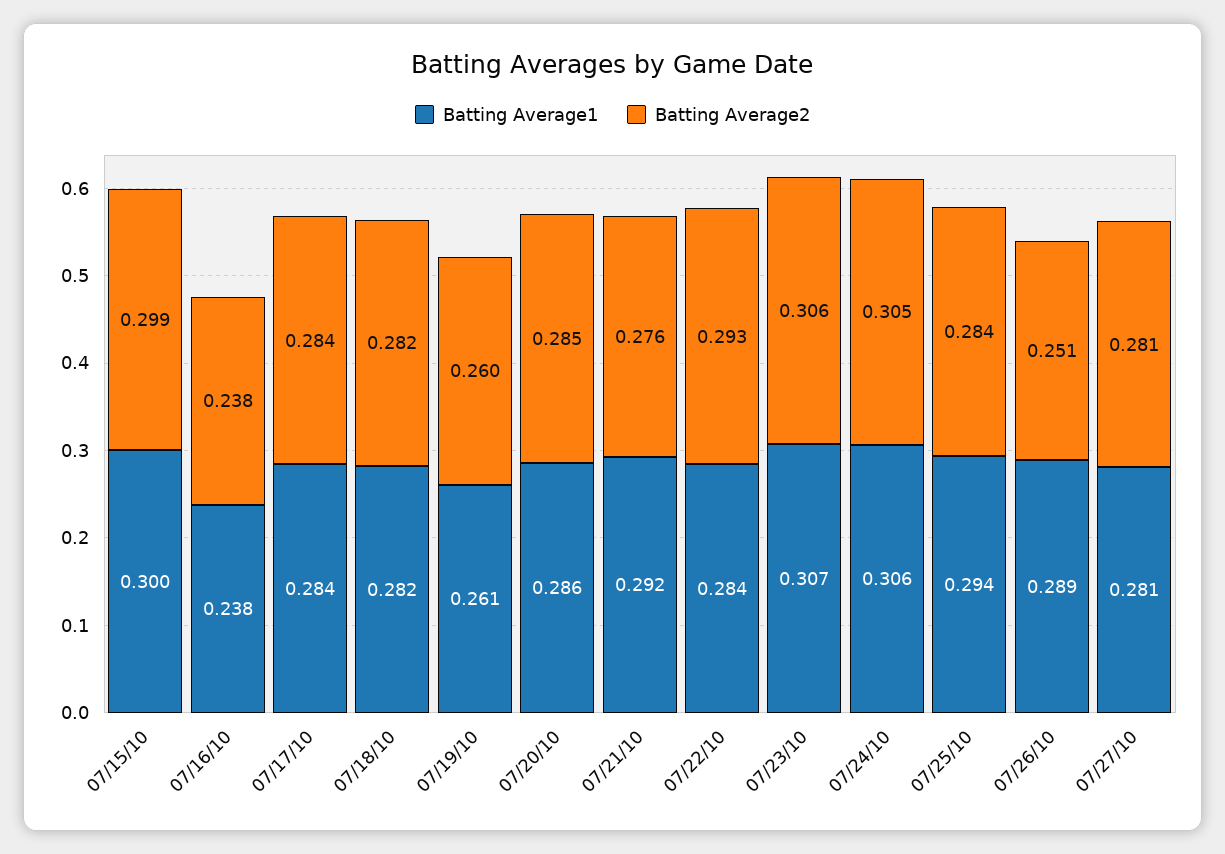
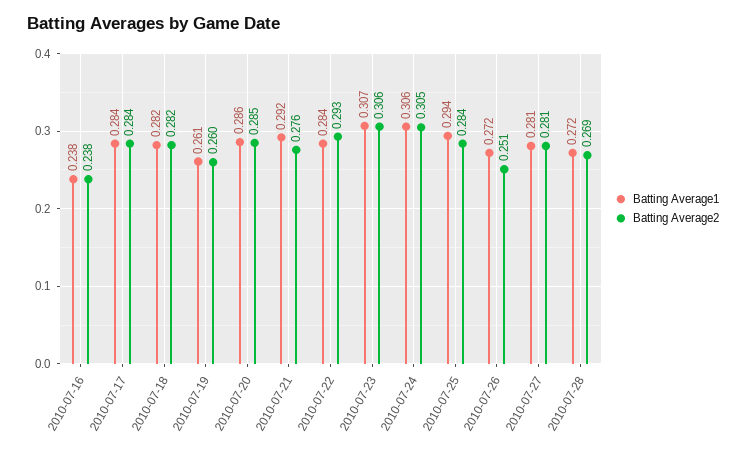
Batting Average1, 07/15/10: 0.3 -> none
Batting Average2, 07/15/10: 0.299 -> none
Batting Average1, 07/26/10: 0.289 -> 0.272
Batting Average1, 2010-07-28: none -> 0.272
Batting Average2, 2010-07-28: none -> 0.269

